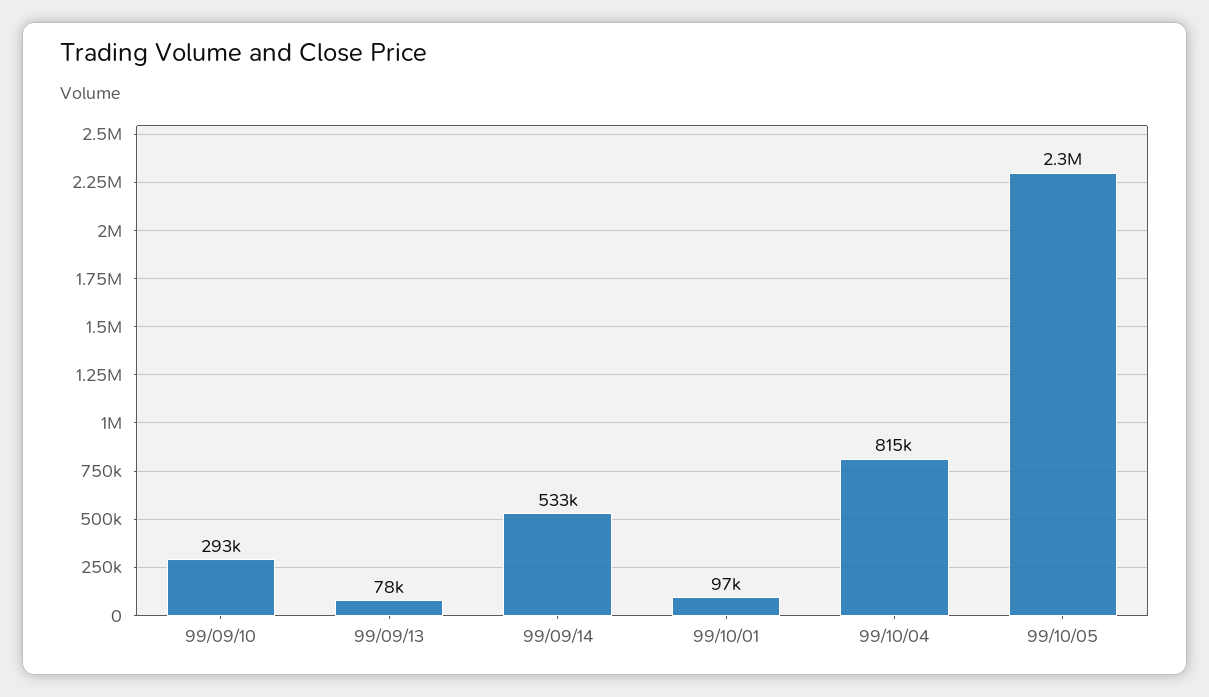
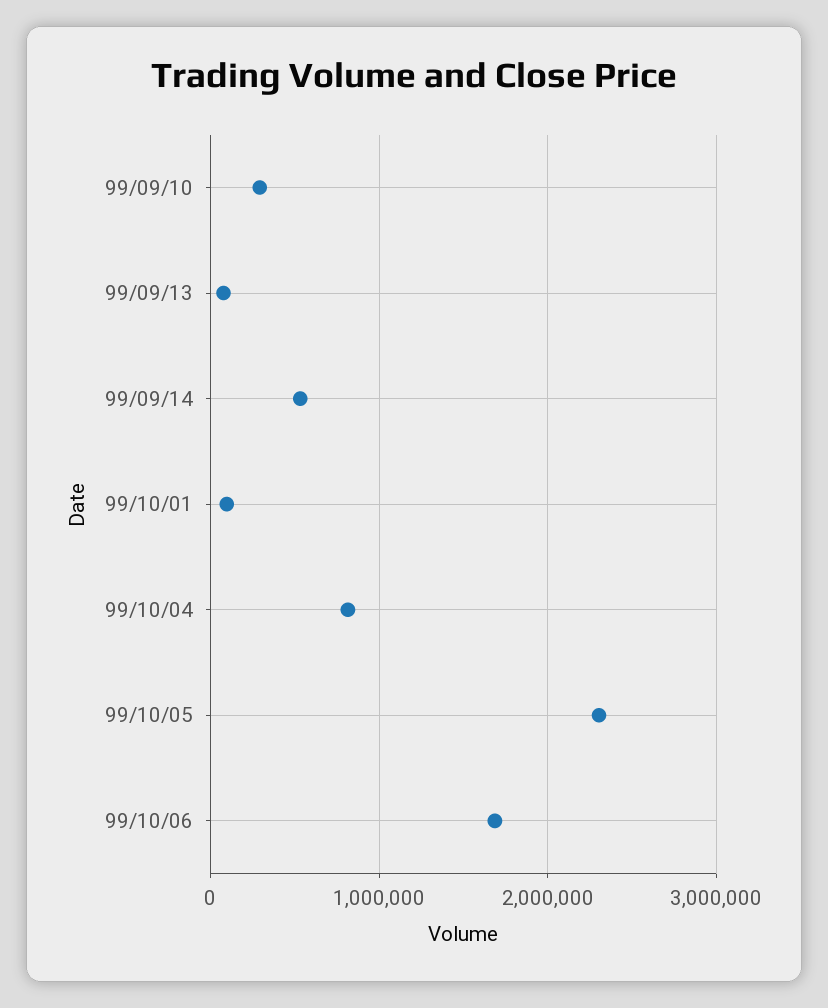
99/10/06: none -> 1700000

